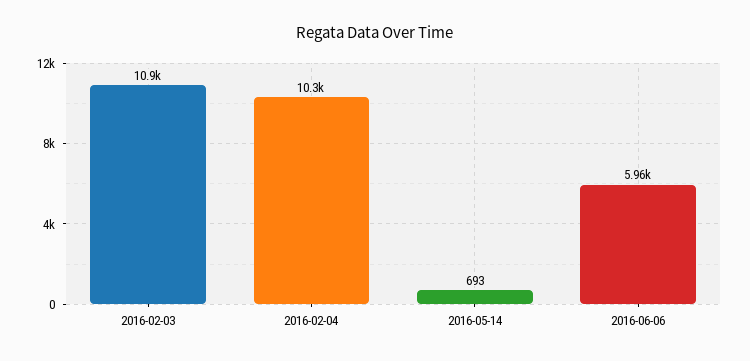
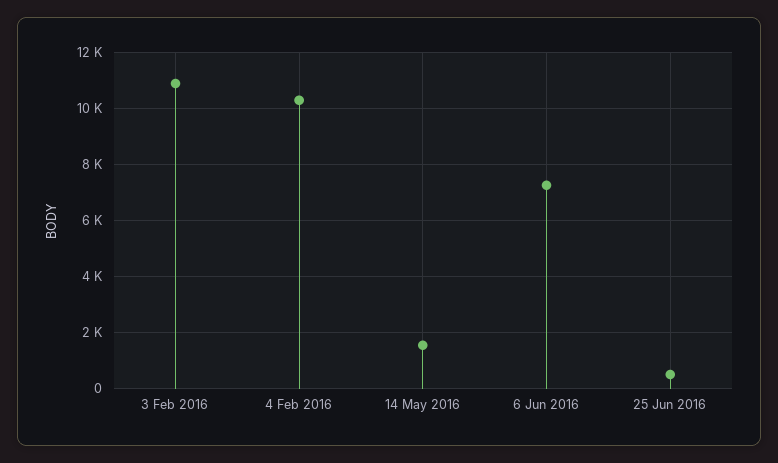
2016-05-14: 693 -> 1500
2016-06-06: 5960 -> 7250
25 Jun 2016: none -> 500

